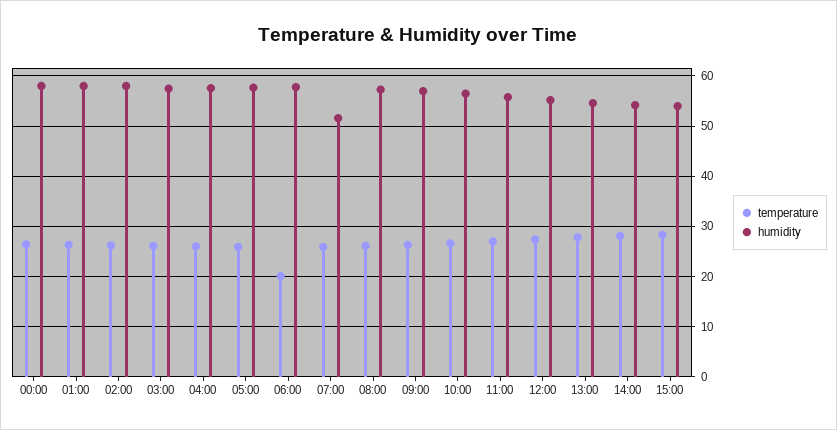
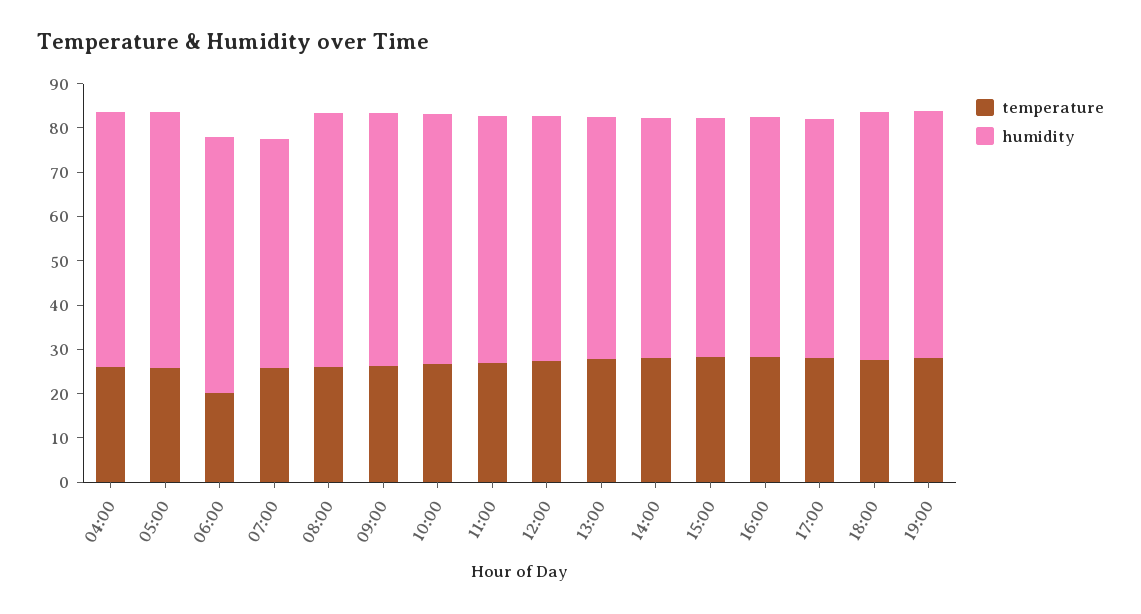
temperature, 00:00: 26 -> none
humidity, 00:00: 58 -> none
temperature, 01:00: 26 -> none
humidity, 01:00: 58 -> none
temperature, 02:00: 26 -> none
humidity, 02:00: 58 -> none
temperature, 03:00: 26 -> none
humidity, 03:00: 58 -> none
temperature, 16:00: none -> 28
humidity, 16:00: none -> 54
temperature, 17:00: none -> 28
humidity, 17:00: none -> 54
temperature, 18:00: none -> 28
humidity, 18:00: none -> 56
temperature, 19:00: none -> 28
humidity, 19:00: none -> 56

